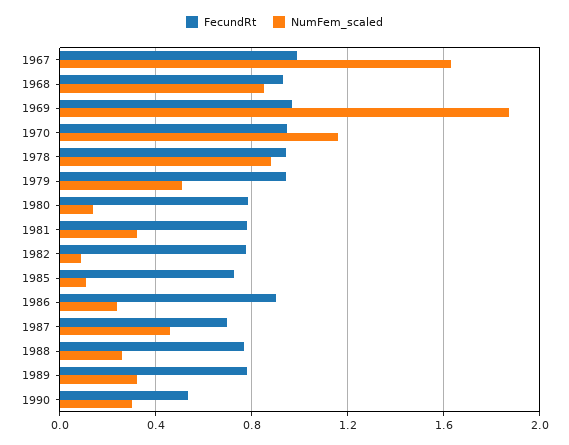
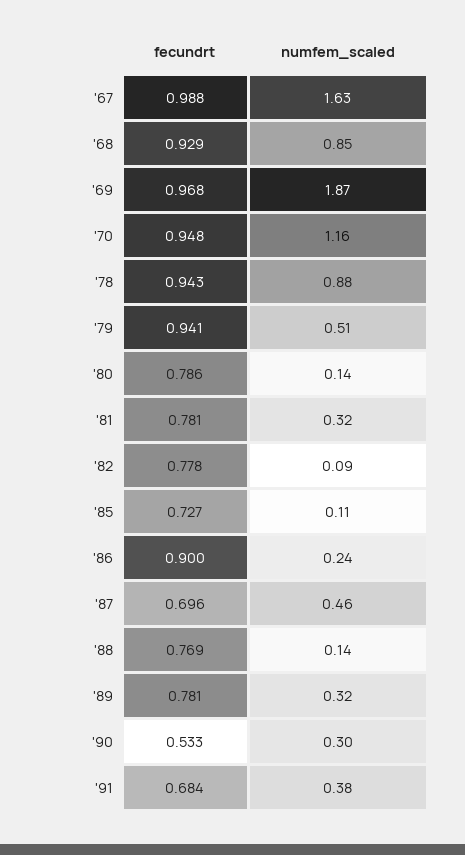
NumFem_scaled, 1988: 0.25 -> 0.14
FecundRt, '91: none -> 0.684
NumFem_scaled, '91: none -> 0.38

